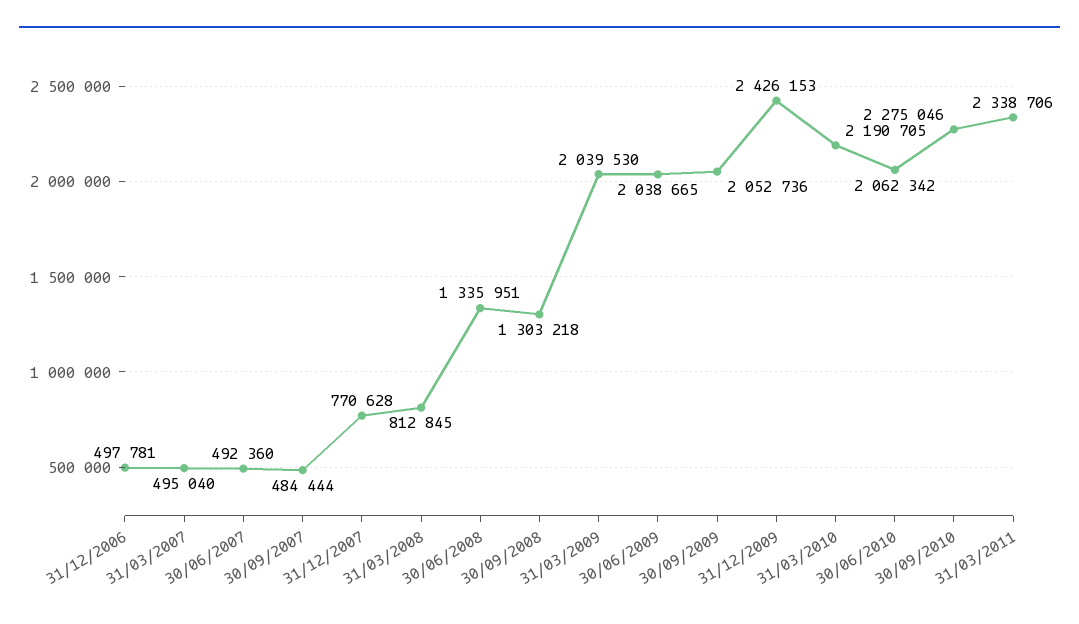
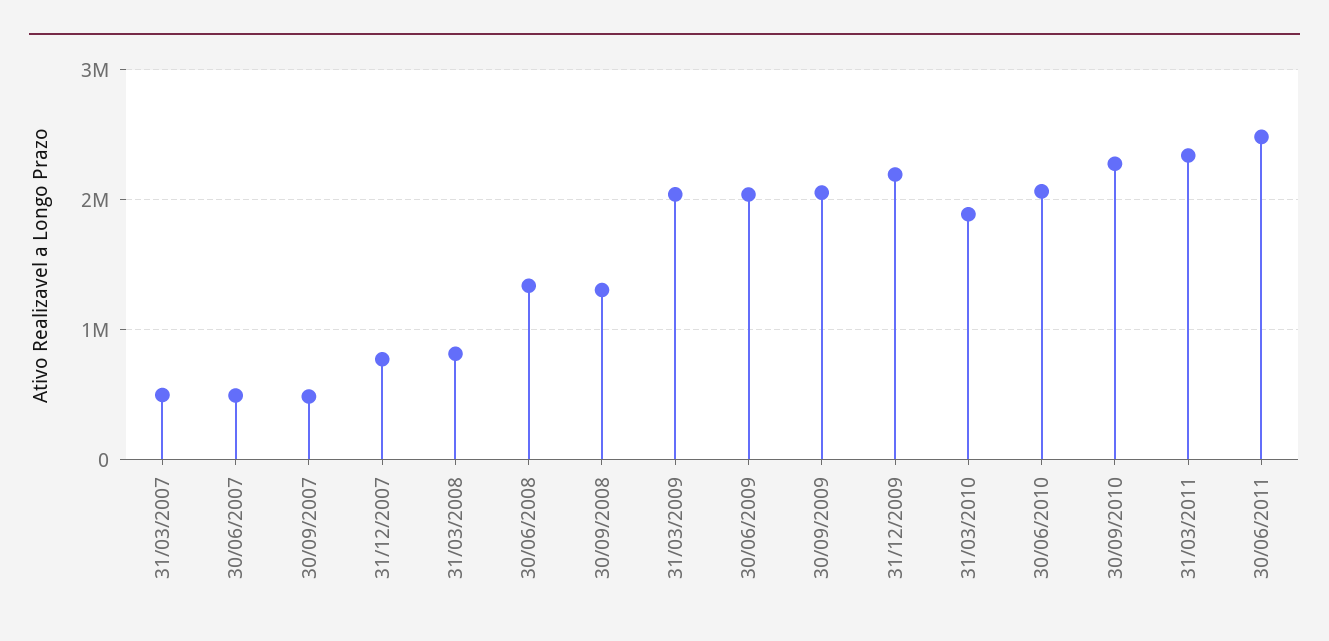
31/12/2006: 497781 -> none
31/12/2009: 2426153 -> 2200000
31/03/2010: 2190705 -> 1900000
30/06/2011: none -> 2500000

